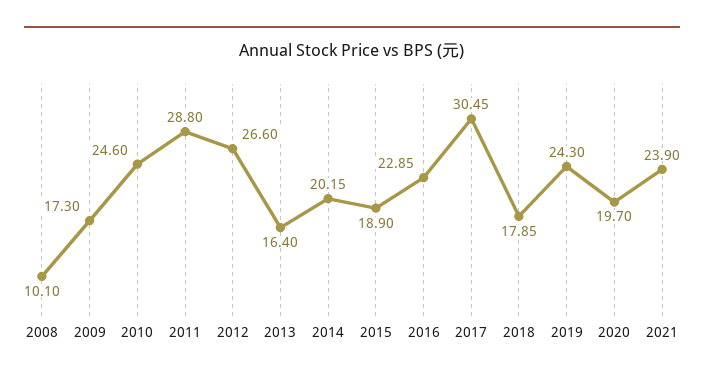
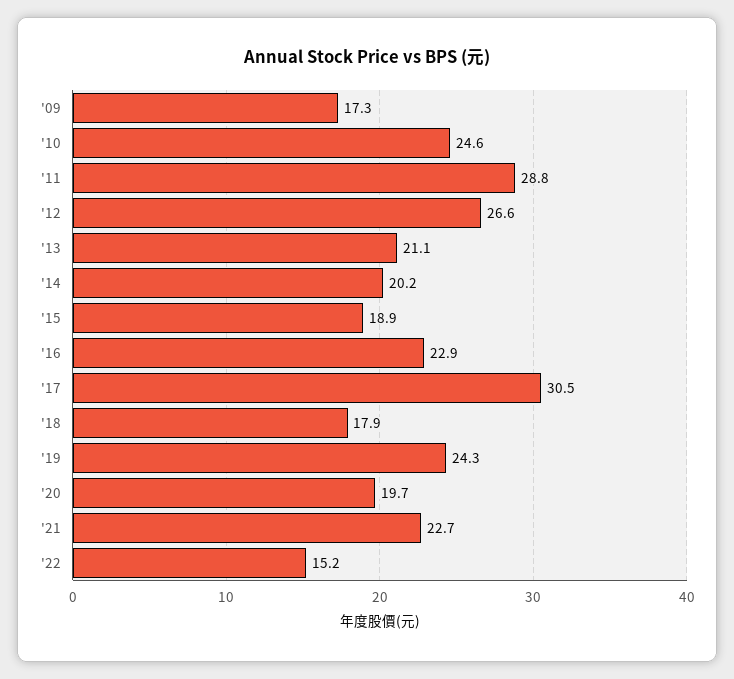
2008: 10.1 -> none
2013: 16.4 -> 21.1
2021: 23.9 -> 22.7
'22: none -> 15.2

